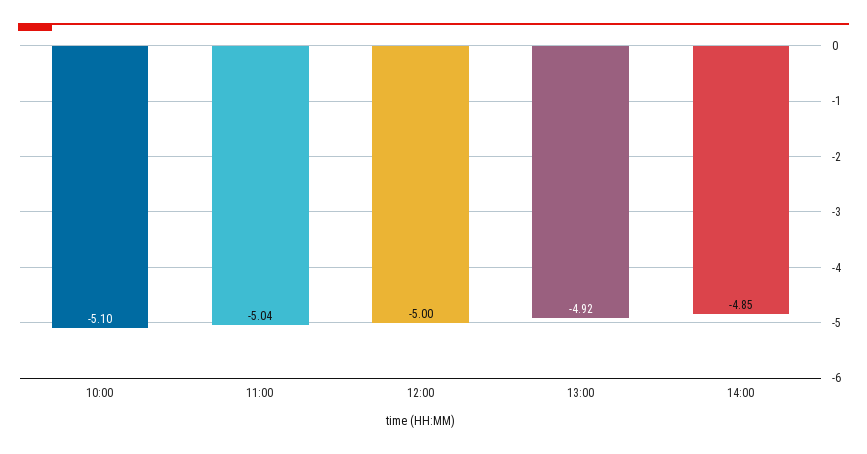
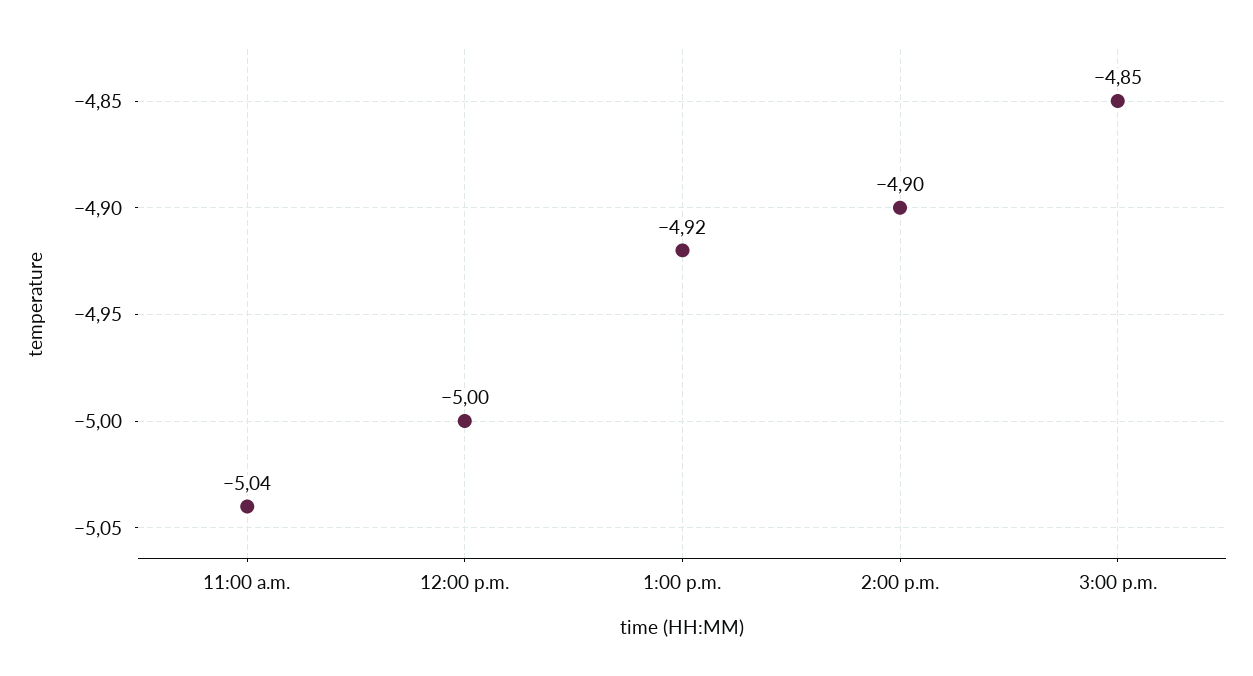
10:00: -5.1 -> none
14:00: -4.85 -> -4.9
3:00 p.m.: none -> -4.85

